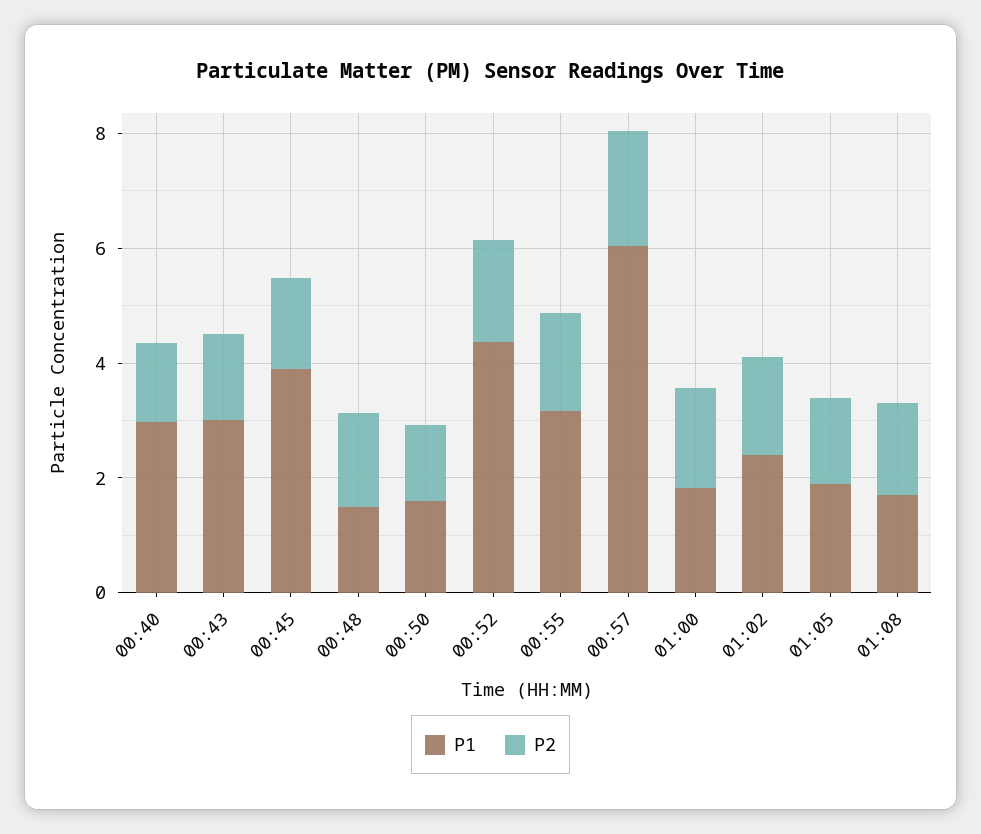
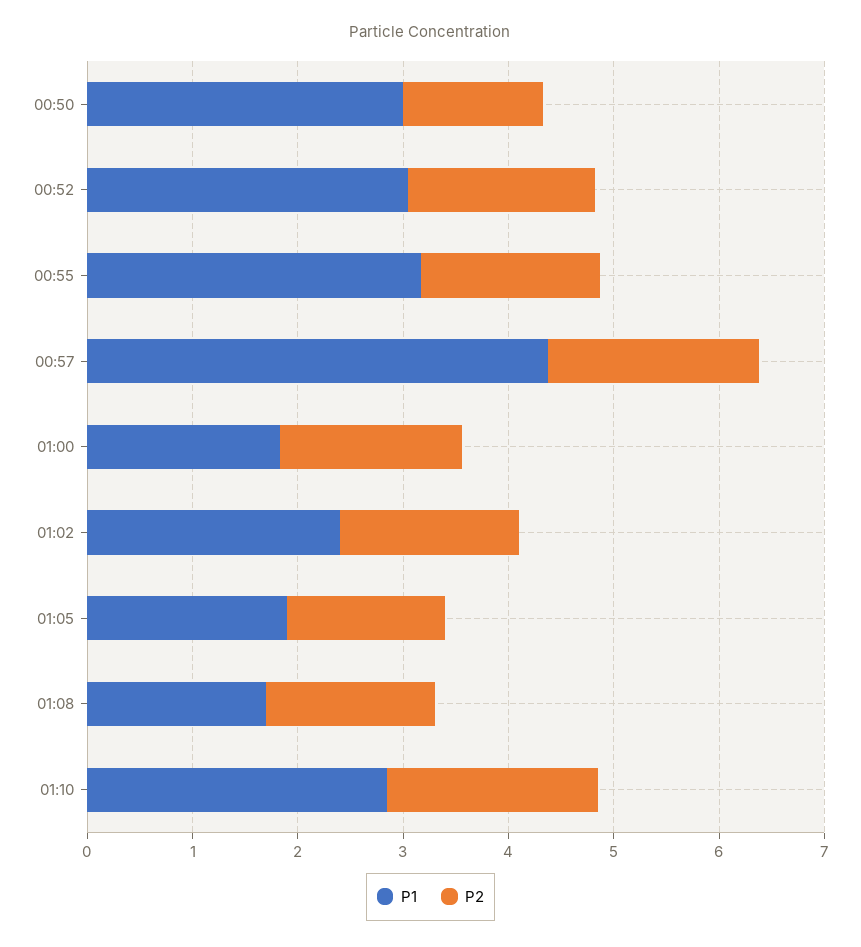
P1, 00:40: 3 -> none
P2, 00:40: 1.5 -> none
P1, 00:43: 3 -> none
P2, 00:43: 1.5 -> none
P1, 00:45: 4 -> none
P2, 00:45: 1.5 -> none
P1, 00:48: 1.5 -> none
P2, 00:48: 1.5 -> none
P1, 00:50: 1.5 -> 3
P1, 00:52: 4.5 -> 3
P1, 00:57: 6 -> 4.4
P1, 01:10: none -> 2.8
P2, 01:10: none -> 2

